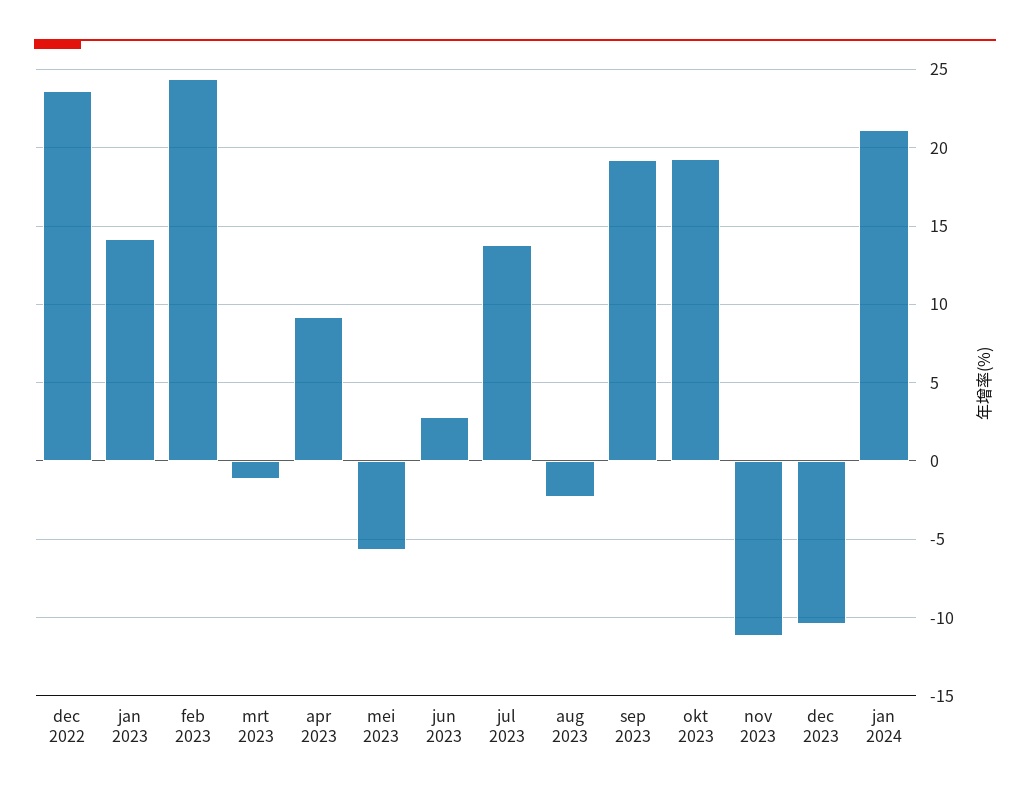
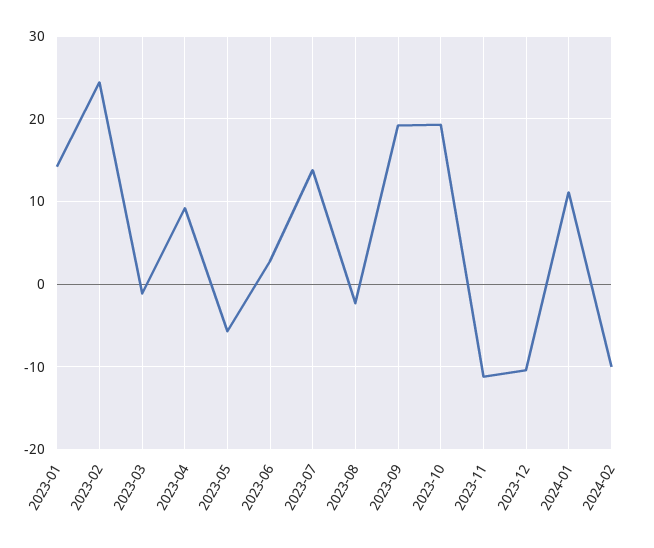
dec 2022: 23.5 -> none
jan 2024: 21 -> 11
2024-02: none -> -10

